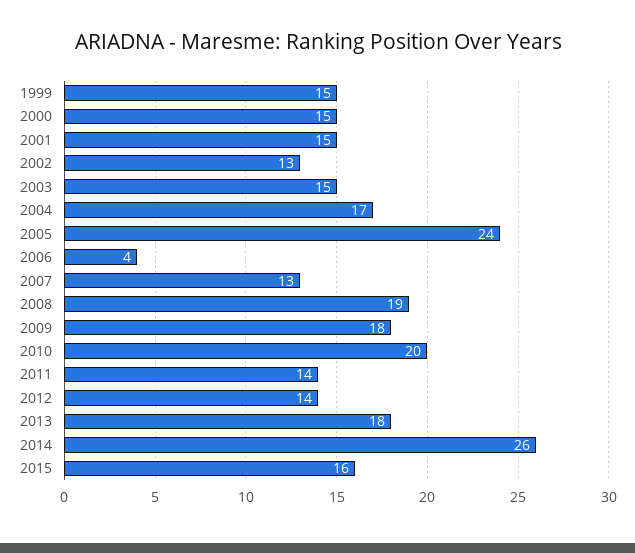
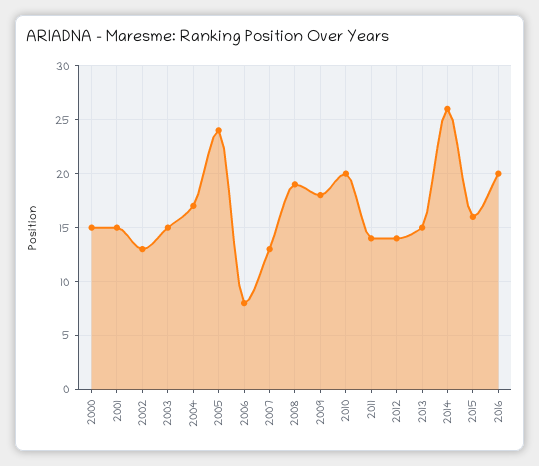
1999: 15 -> none
2006: 4 -> 8
2013: 18 -> 15
2016: none -> 20

